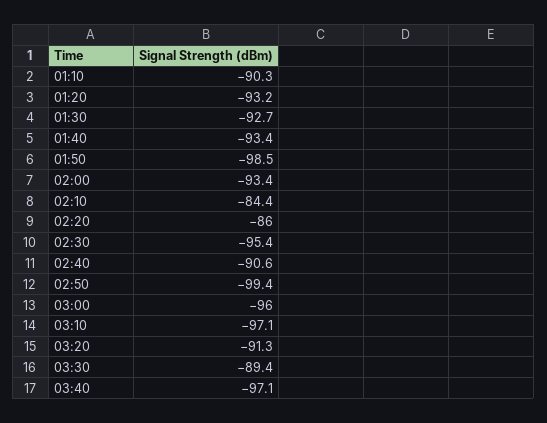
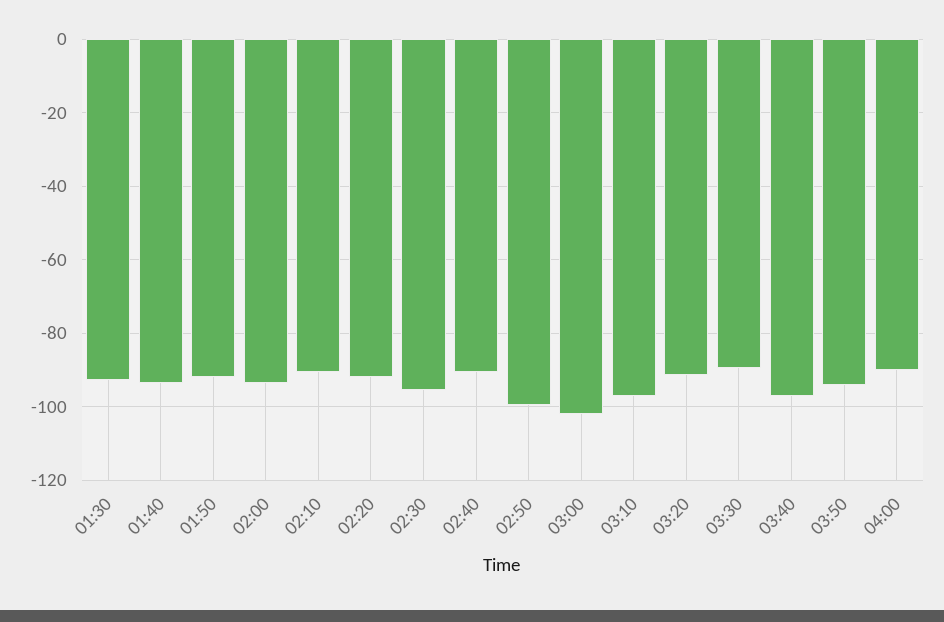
01:10: -90.3 -> none
01:20: -93.2 -> none
01:50: -98.5 -> -92
02:10: -84.4 -> -90
02:20: -86 -> -92
03:00: -96 -> -102
03:50: none -> -94
04:00: none -> -90

